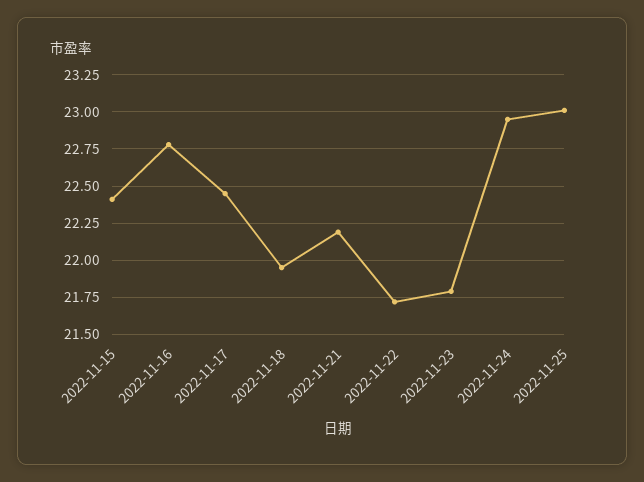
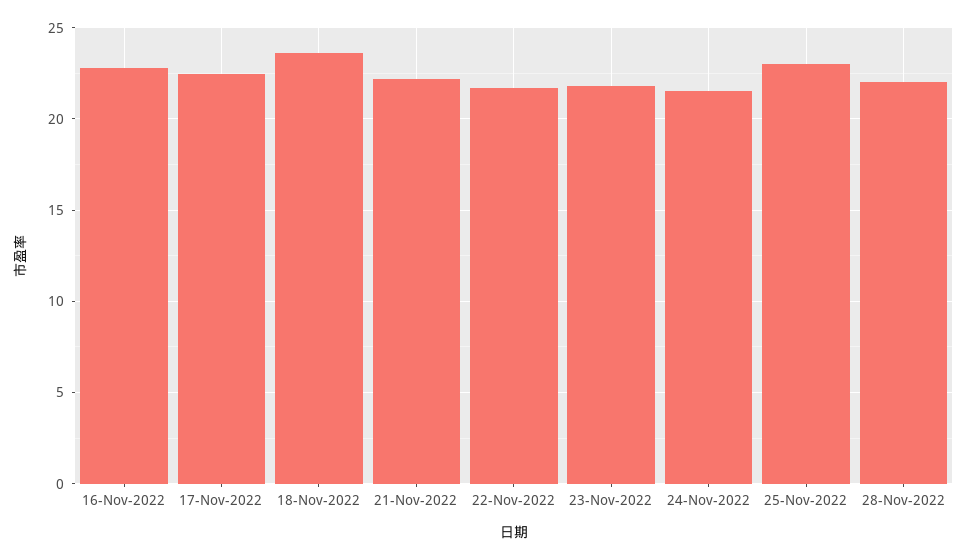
2022-11-15: 22.4 -> none
2022-11-18: 21.95 -> 23.5
2022-11-24: 22.95 -> 21.5
28-Nov-2022: none -> 22

